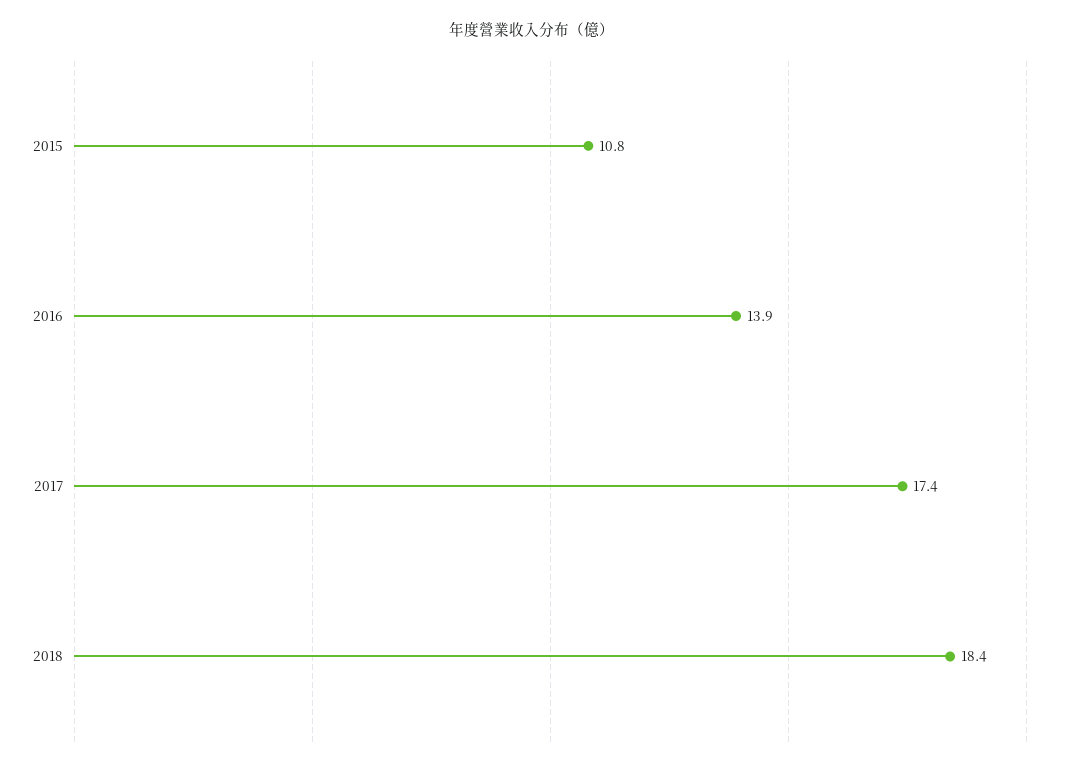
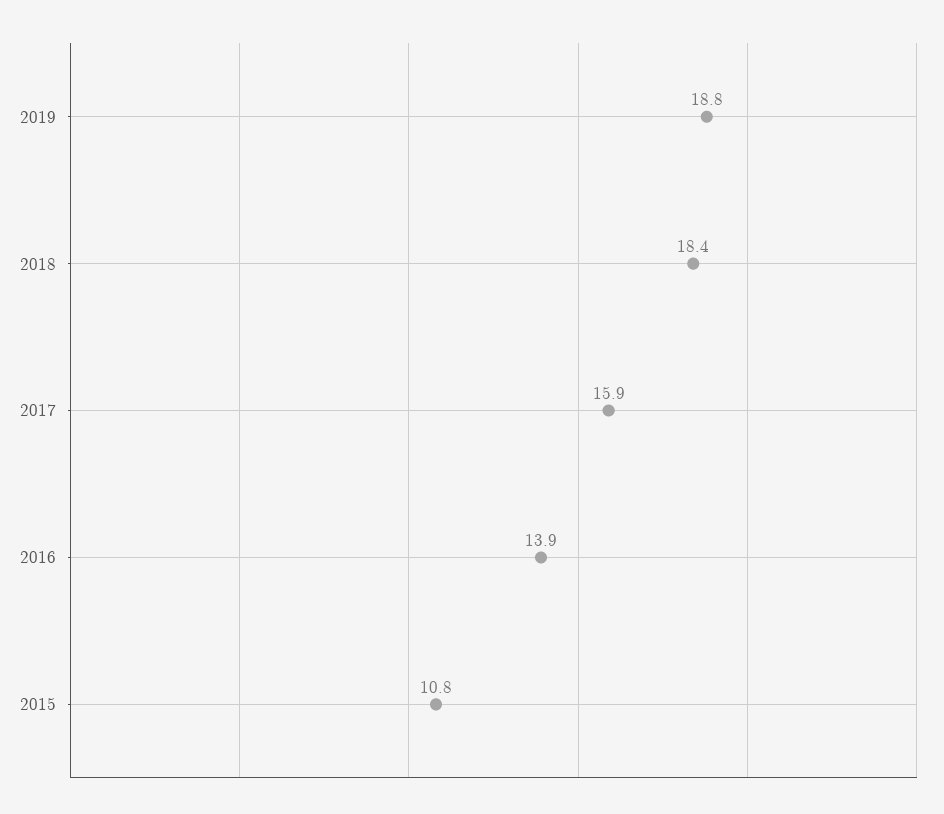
2017: 17.4 -> 15.9
2019: none -> 18.8

